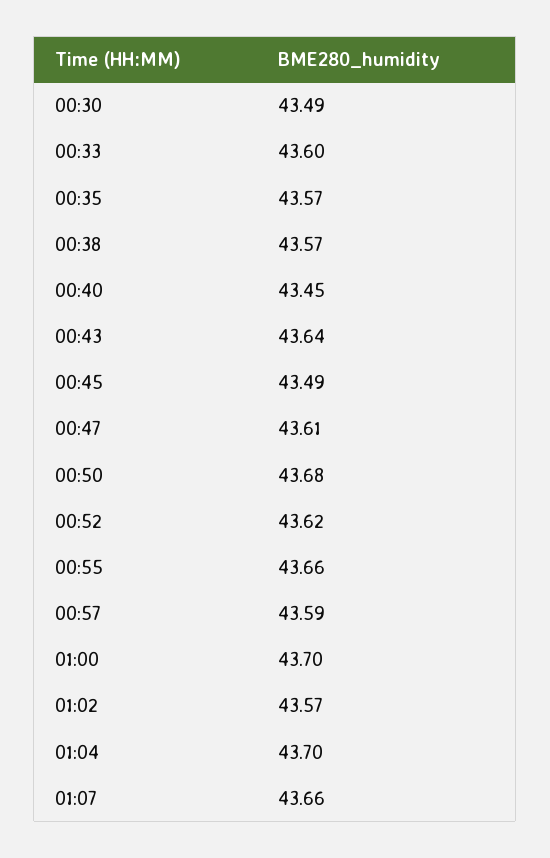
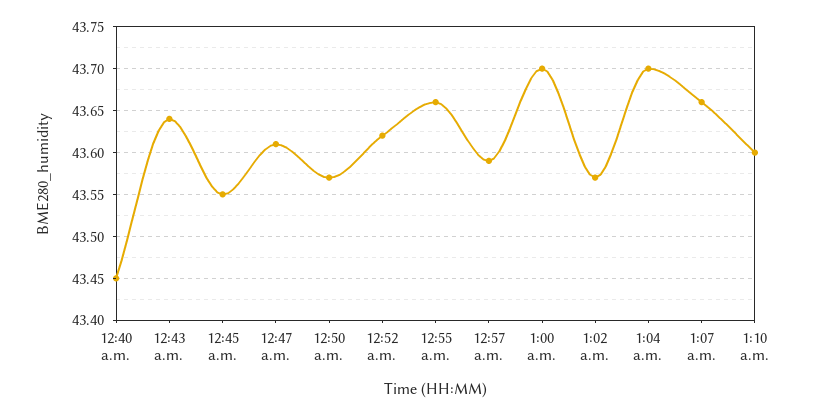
00:30: 43.49 -> none
00:33: 43.6 -> none
00:35: 43.57 -> none
00:38: 43.57 -> none
00:45: 43.49 -> 43.55
00:50: 43.68 -> 43.57
1:10 a.m.: none -> 43.6

